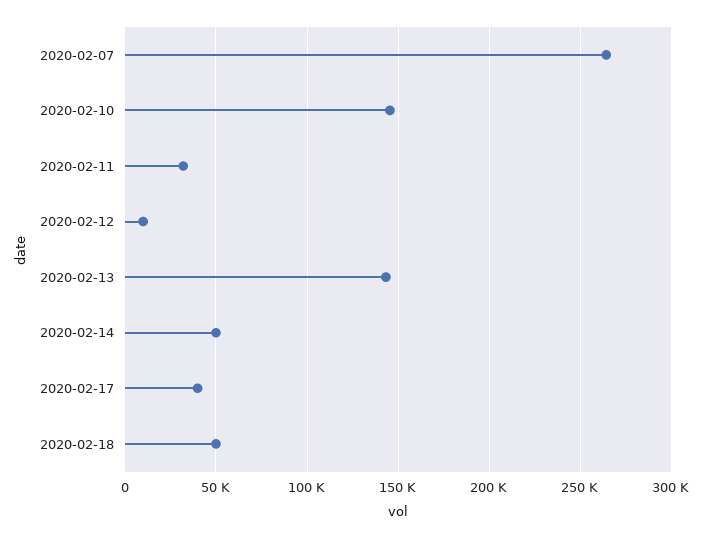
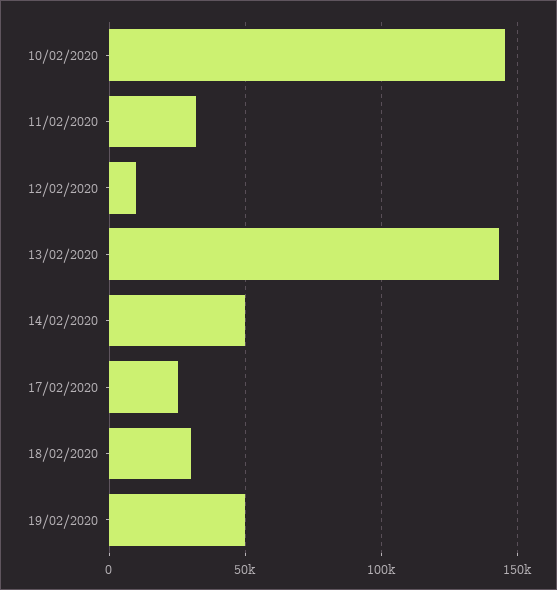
2020-02-07: 265000 -> none
2020-02-17: 40000 -> 25000
2020-02-18: 50000 -> 30000
19/02/2020: none -> 50000

